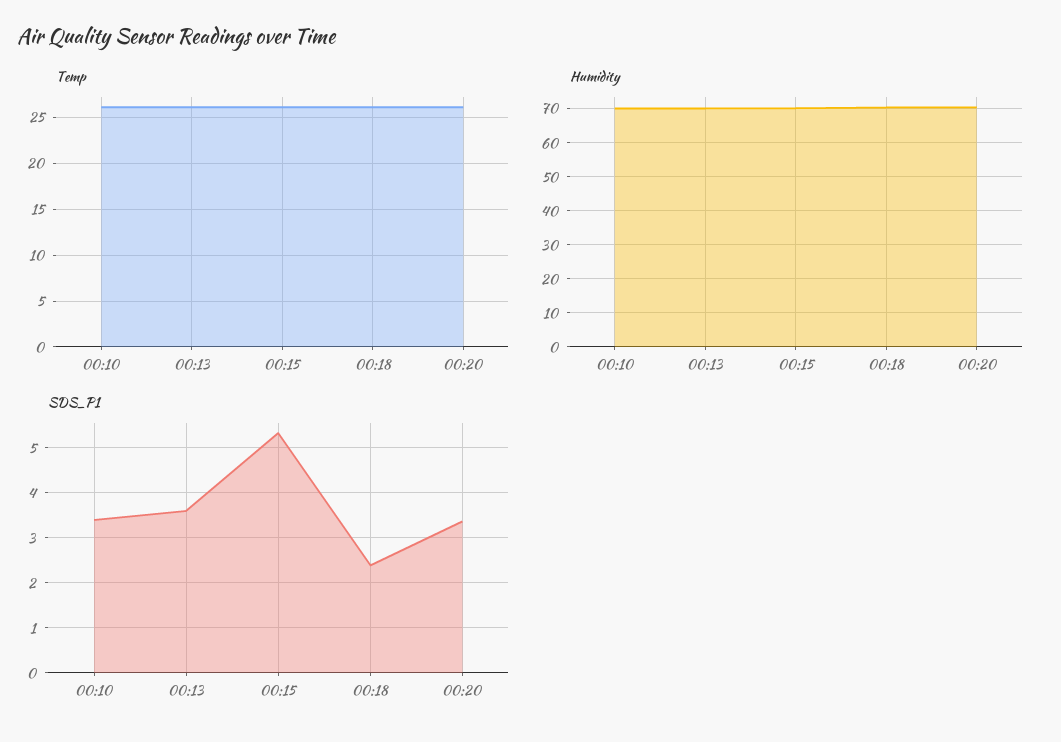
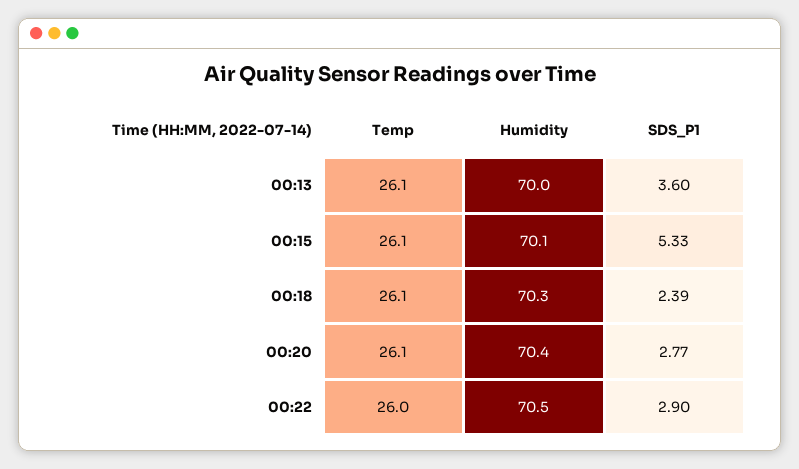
Temp, 00:10: 26 -> none
Humidity, 00:10: 70 -> none
SDS_P1, 00:10: 3.4 -> none
SDS_P1, 00:20: 3.4 -> 2.77
Temp, 00:22: none -> 26
Humidity, 00:22: none -> 70.5
SDS_P1, 00:22: none -> 2.9

